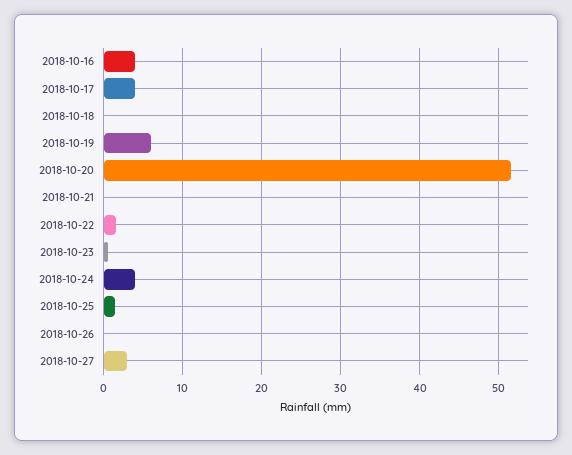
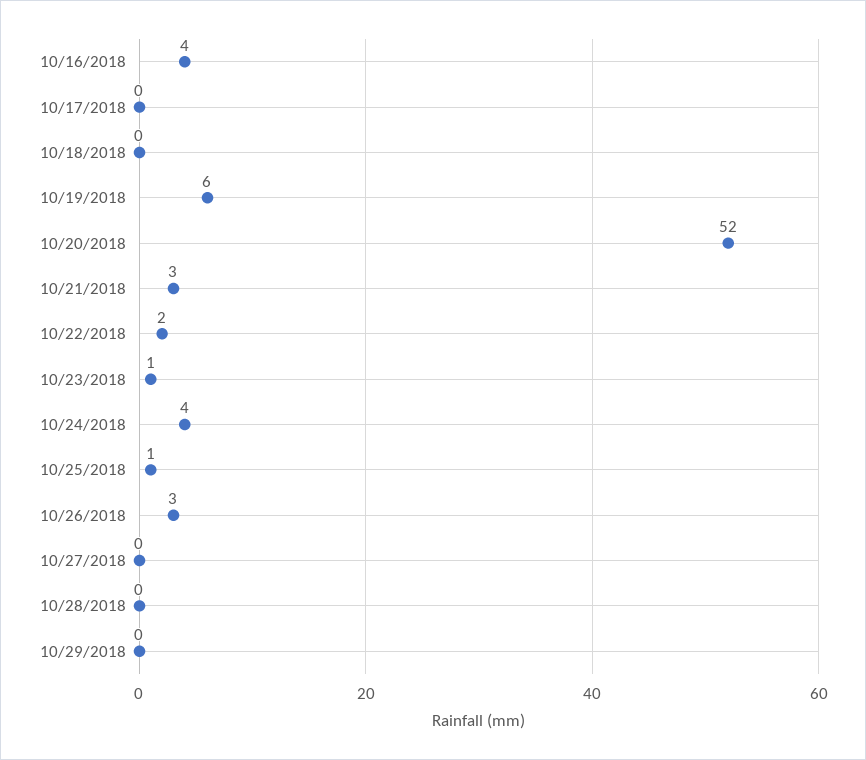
2018-10-17: 4 -> 0
2018-10-21: 0 -> 3
2018-10-26: 0 -> 3
2018-10-27: 3 -> 0
10/28/2018: none -> 0
10/29/2018: none -> 0

